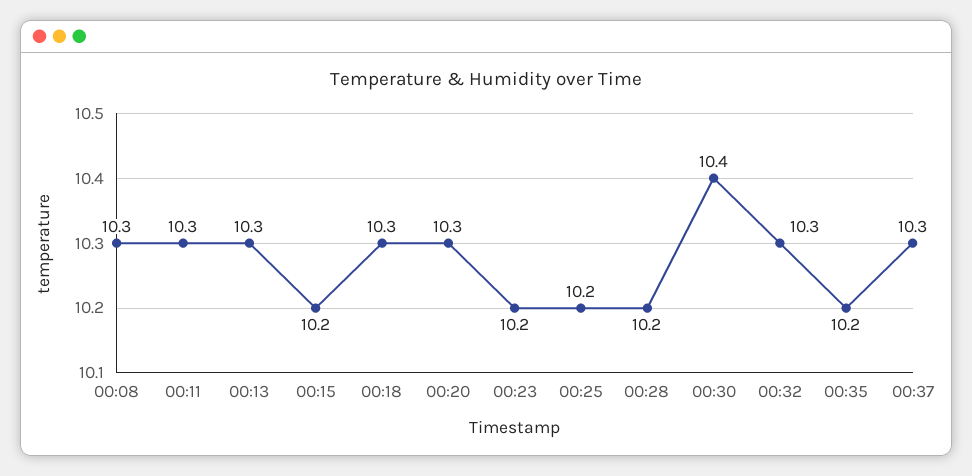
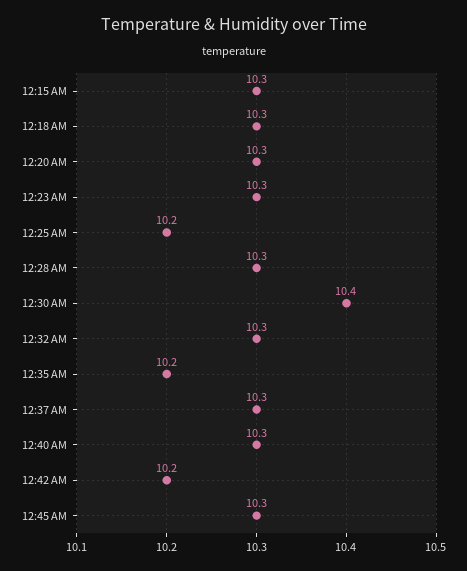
00:08: 10.3 -> none
00:11: 10.3 -> none
00:13: 10.3 -> none
00:15: 10.2 -> 10.3
00:23: 10.2 -> 10.3
00:28: 10.2 -> 10.3
12:40 AM: none -> 10.3
12:42 AM: none -> 10.2
12:45 AM: none -> 10.3

